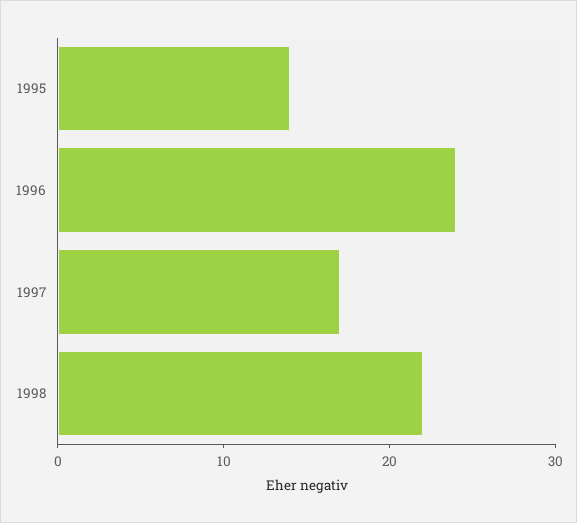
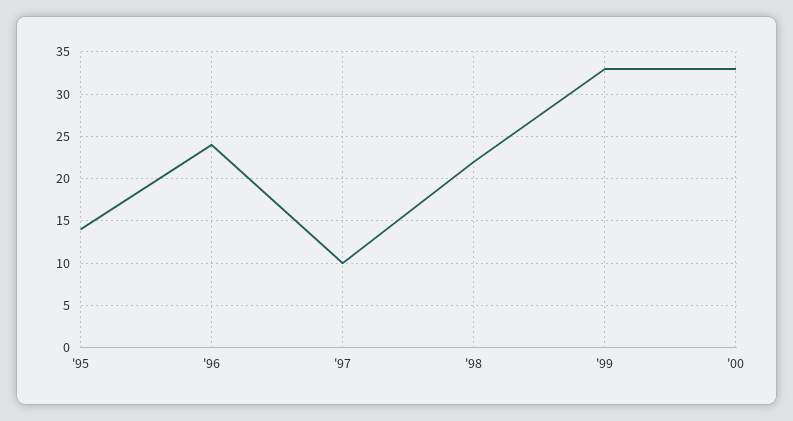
1997: 17 -> 10
'99: none -> 33
'00: none -> 33

